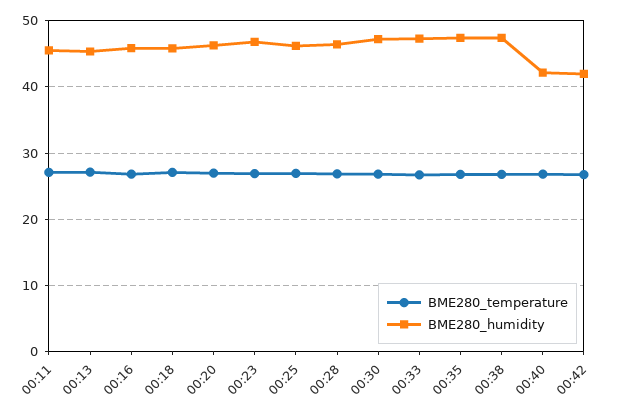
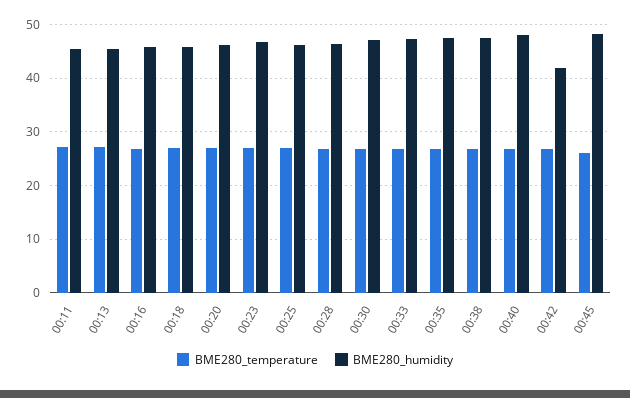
BME280_humidity, 00:40: 42 -> 48
BME280_temperature, 00:45: none -> 26
BME280_humidity, 00:45: none -> 48

